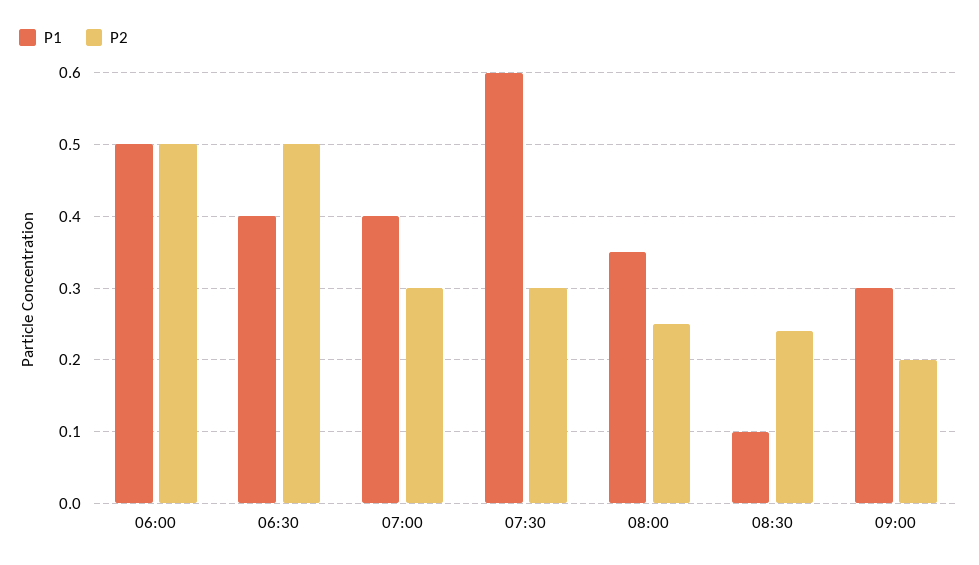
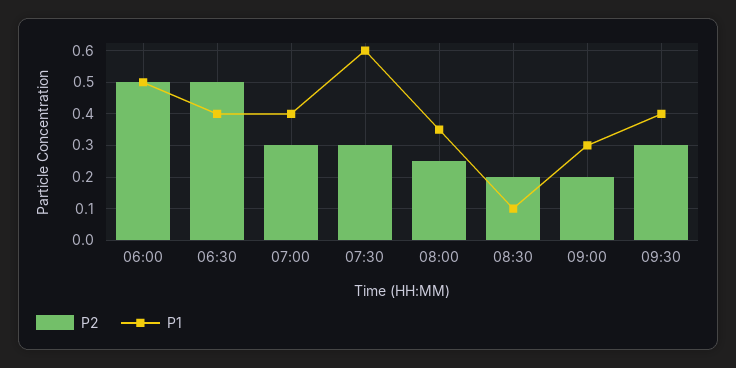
P2, 08:30: 0.24 -> 0.2
P2, 09:30: none -> 0.3
P1, 09:30: none -> 0.4

